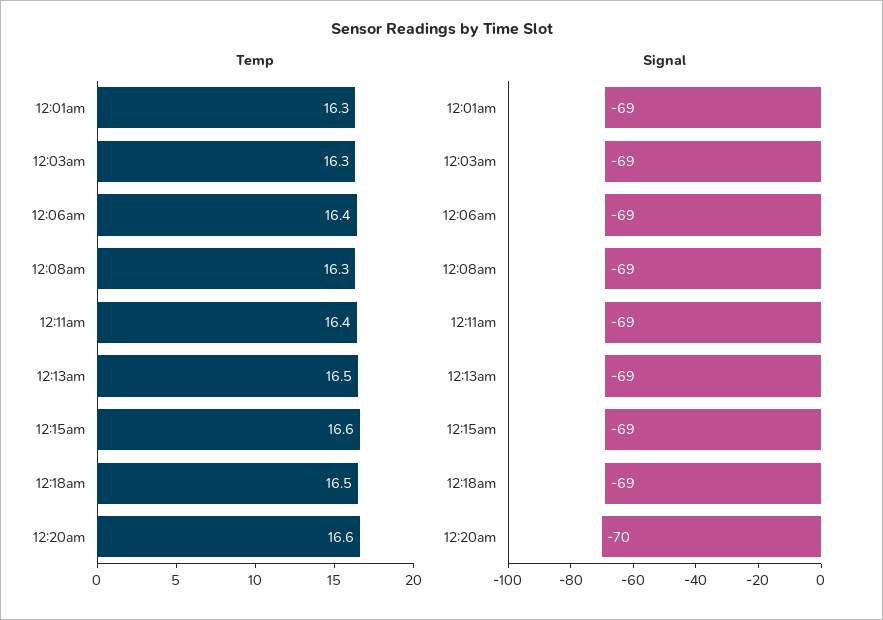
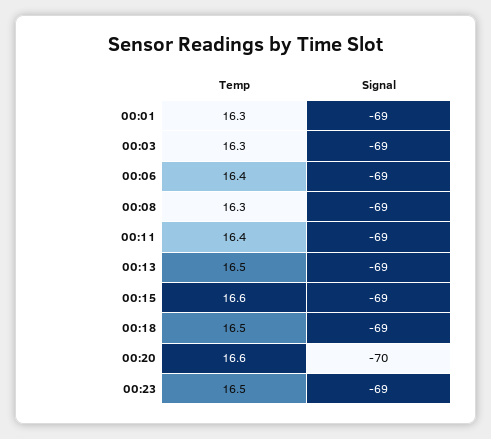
Temp, 00:23: none -> 16.5
Signal, 00:23: none -> -69

